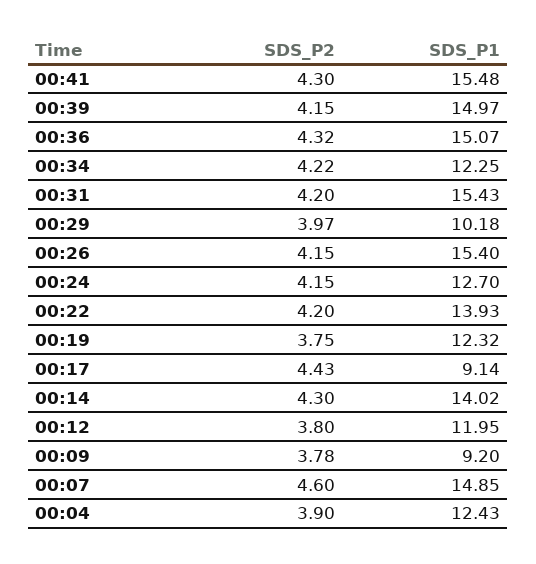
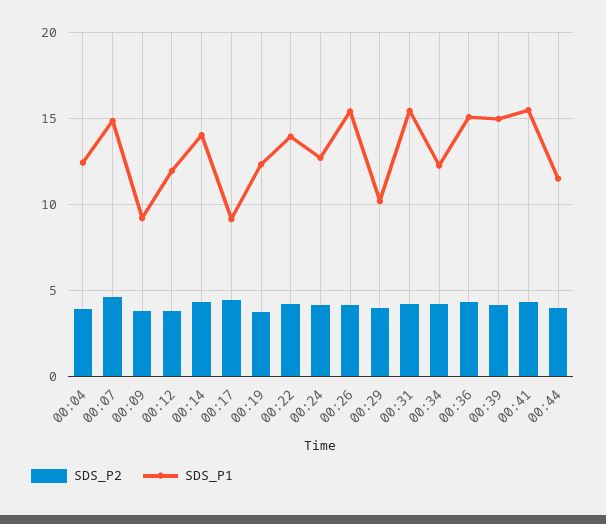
SDS_P2, 00:44: none -> 4
SDS_P1, 00:44: none -> 11.5

